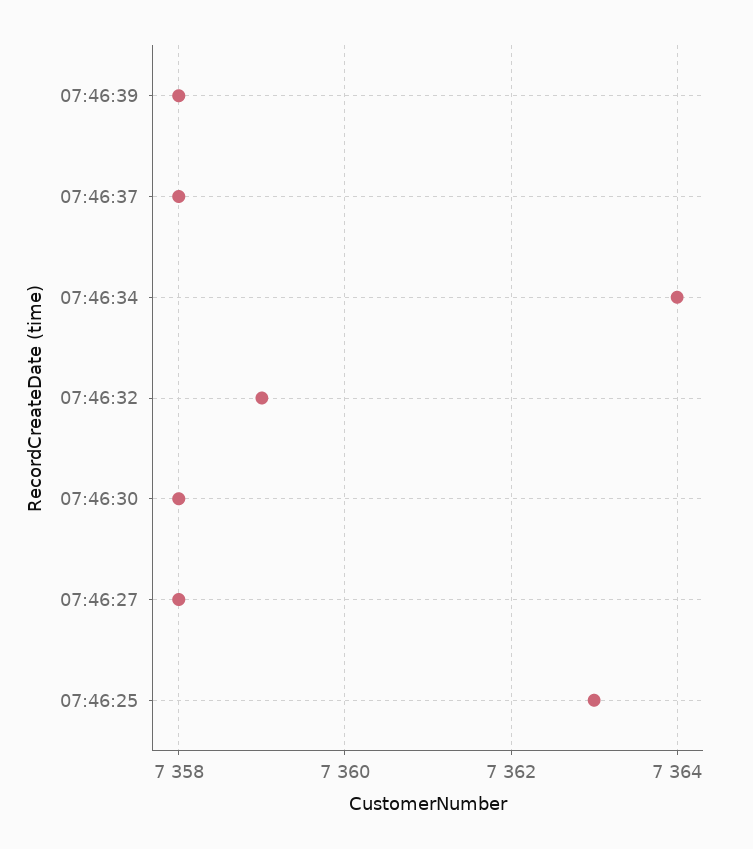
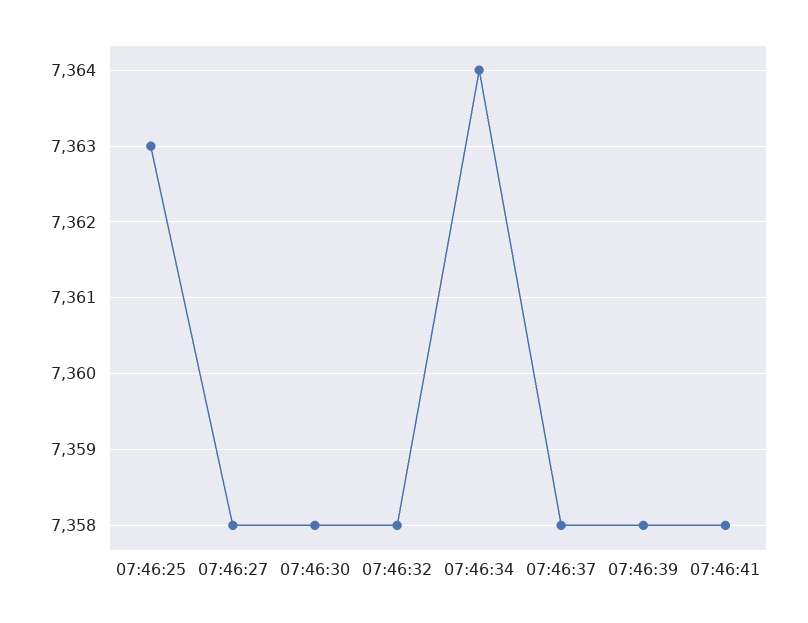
07:46:32: 7359 -> 7358
07:46:41: none -> 7358

